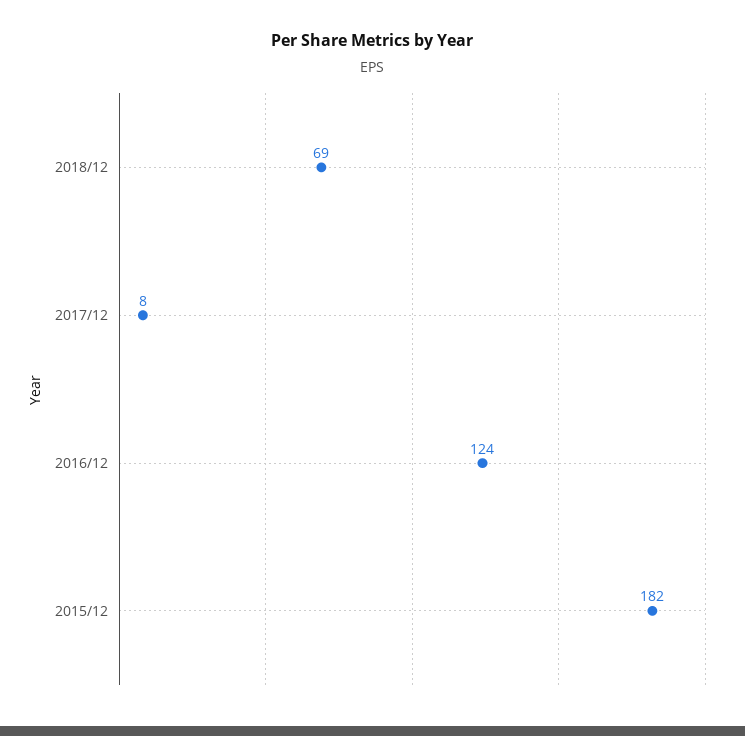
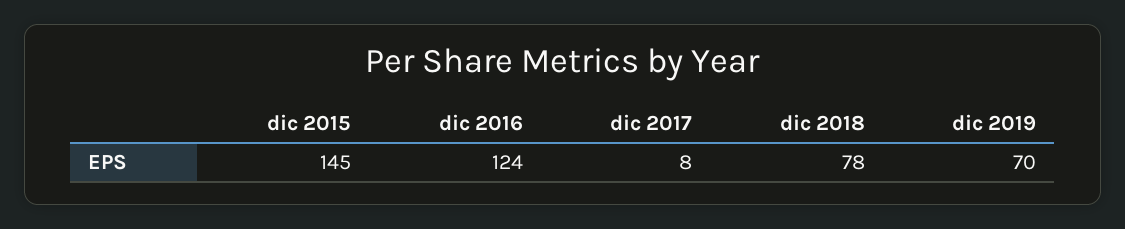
2018/12: 69 -> 78
2015/12: 182 -> 145
dic 2019: none -> 70

